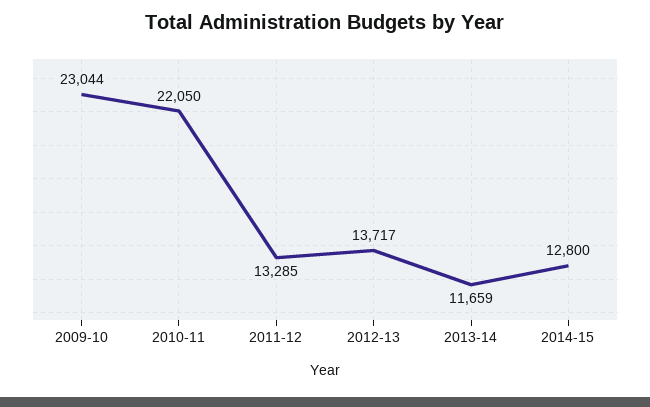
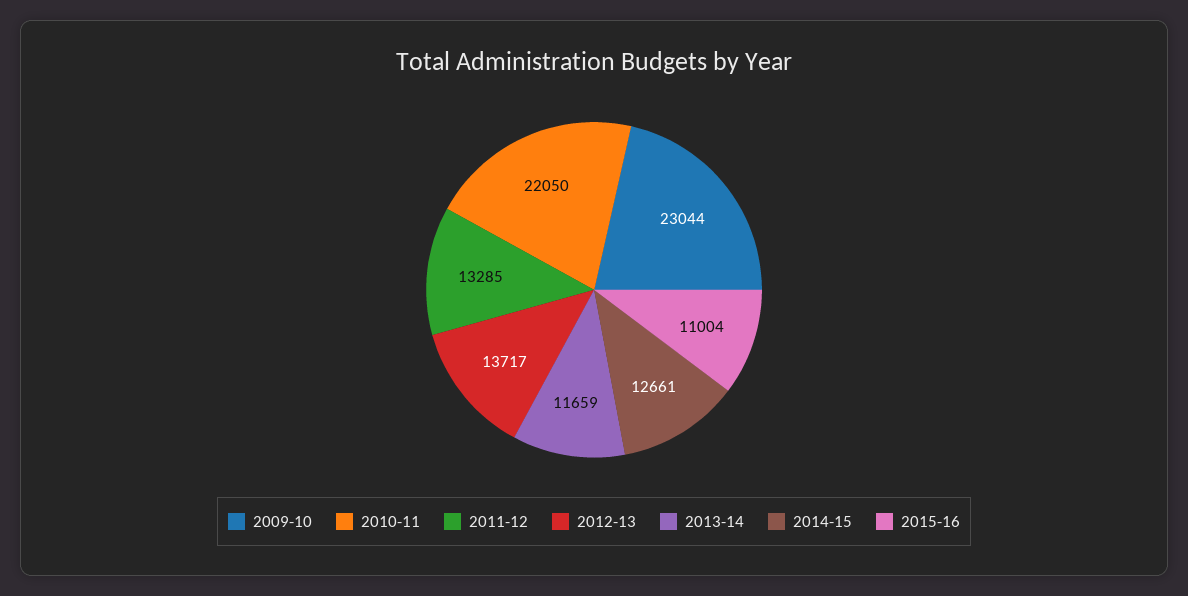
2014-15: 12800 -> 12661
2015-16: none -> 11004

